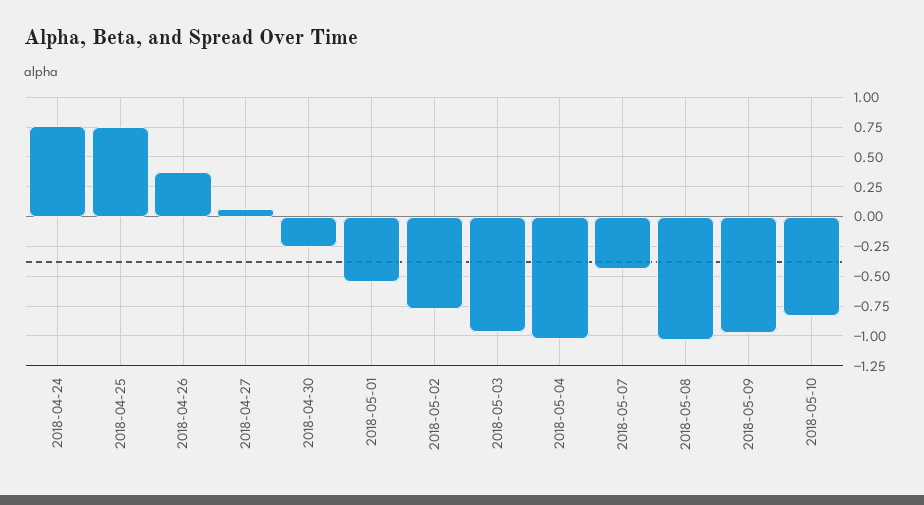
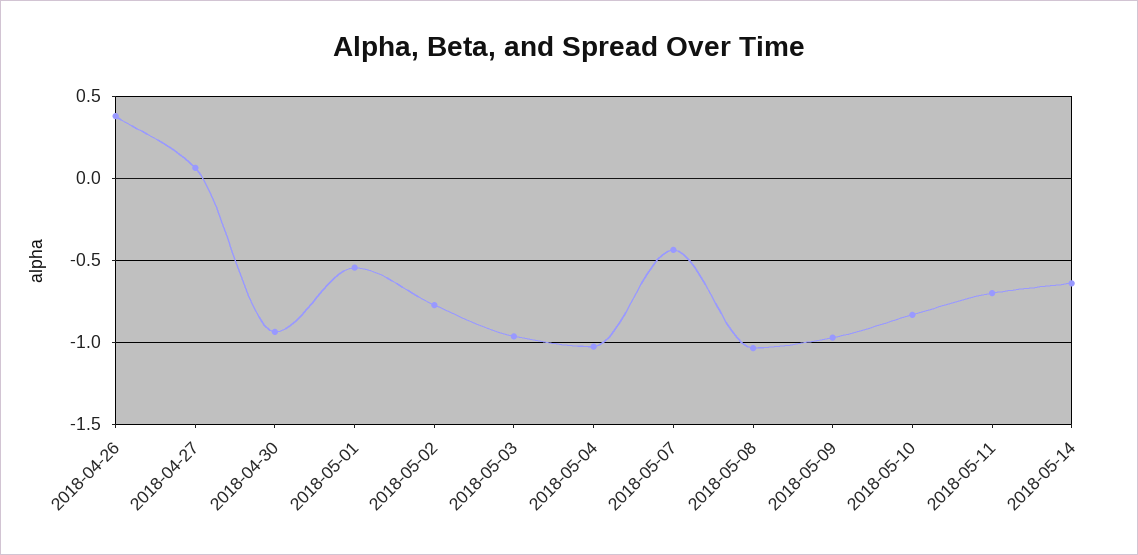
2018-04-24: 0.75 -> none
2018-04-25: 0.75 -> none
2018-04-30: -0.25 -> -0.95
2018-05-11: none -> -0.7
2018-05-14: none -> -0.65

